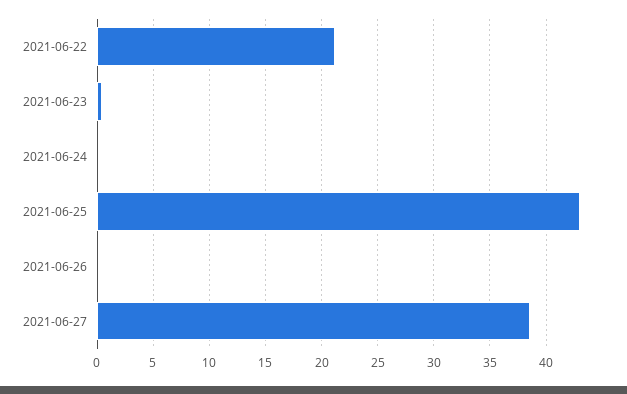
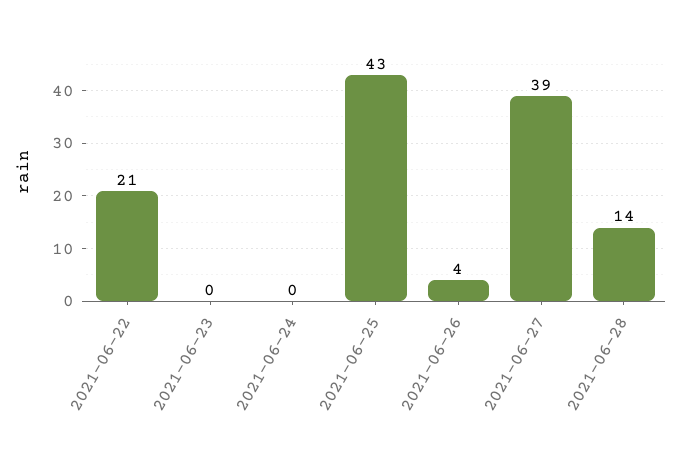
2021-06-26: 0 -> 4
2021-06-28: none -> 14

